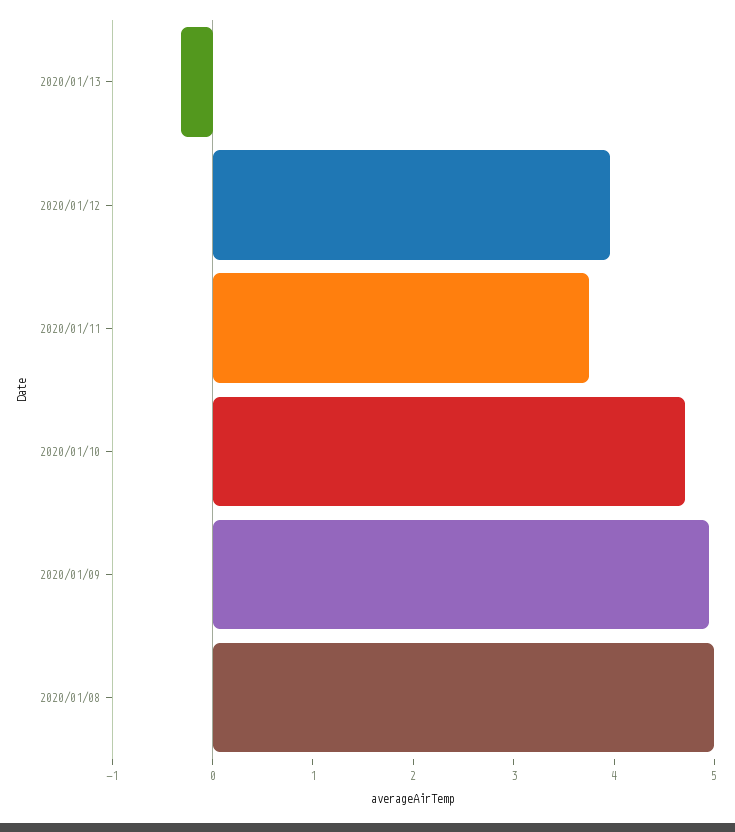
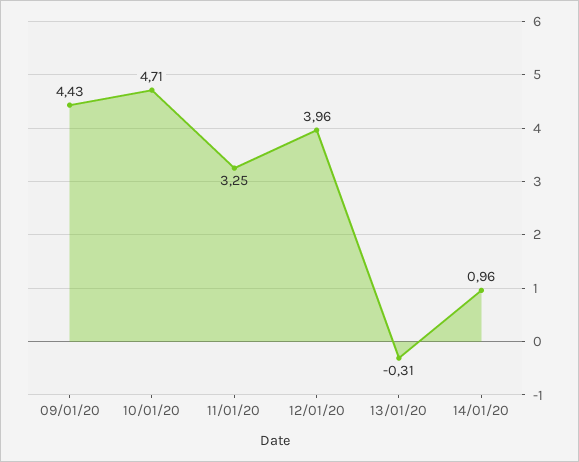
2020/01/11: 3.8 -> 3.25
2020/01/09: 5 -> 4.43
2020/01/08: 5 -> none
14/01/20: none -> 0.96

